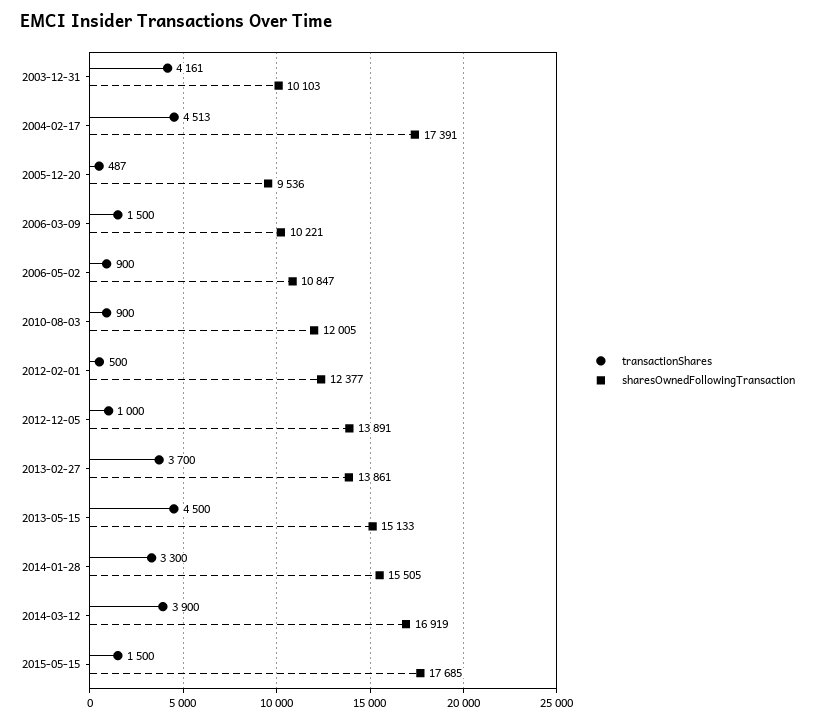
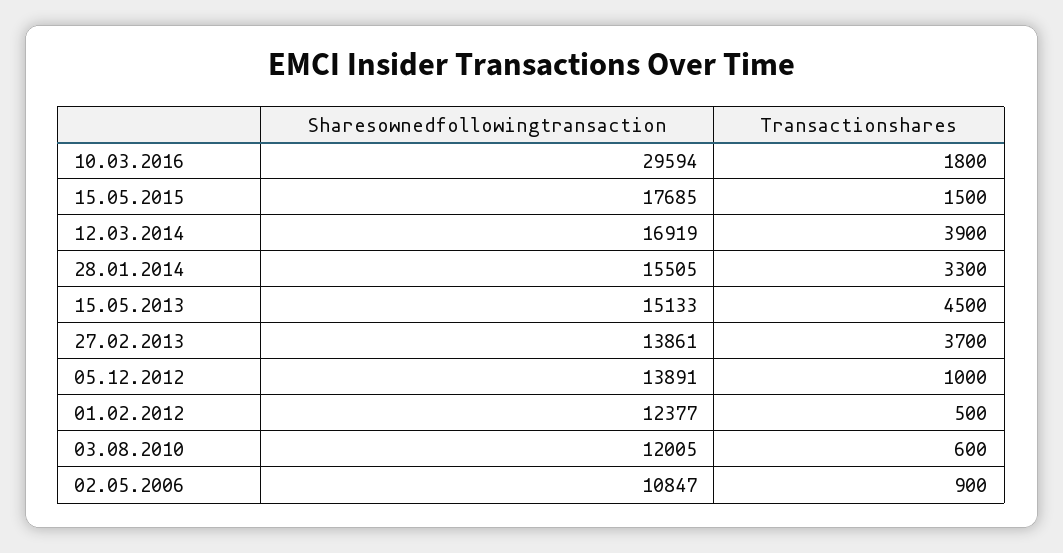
transactionShares, 2003-12-31: 4161 -> none
sharesOwnedFollowingTransaction, 2003-12-31: 10103 -> none
transactionShares, 2004-02-17: 4513 -> none
sharesOwnedFollowingTransaction, 2004-02-17: 17391 -> none
transactionShares, 2005-12-20: 487 -> none
sharesOwnedFollowingTransaction, 2005-12-20: 9536 -> none
transactionShares, 2006-03-09: 1500 -> none
sharesOwnedFollowingTransaction, 2006-03-09: 10221 -> none
transactionShares, 2010-08-03: 900 -> 600
sharesOwnedFollowingTransaction, 10.03.2016: none -> 29594
transactionShares, 10.03.2016: none -> 1800

